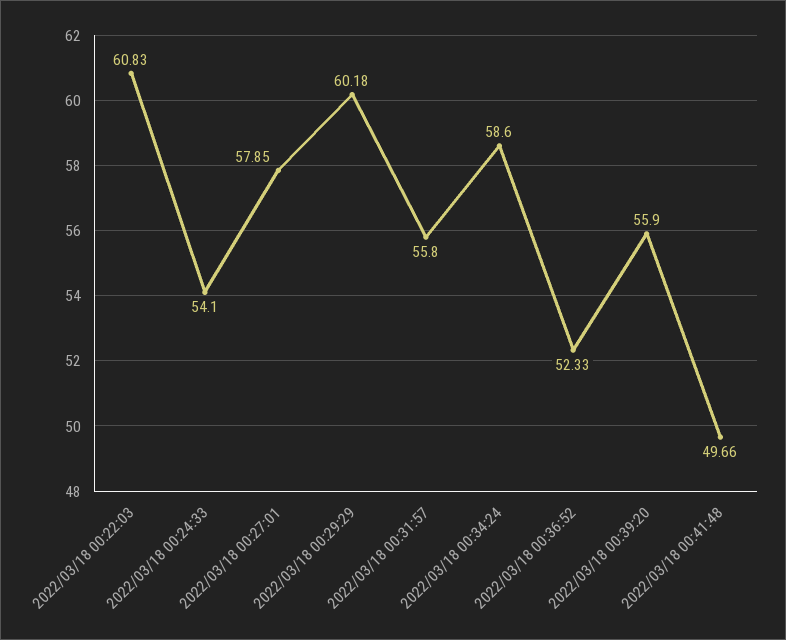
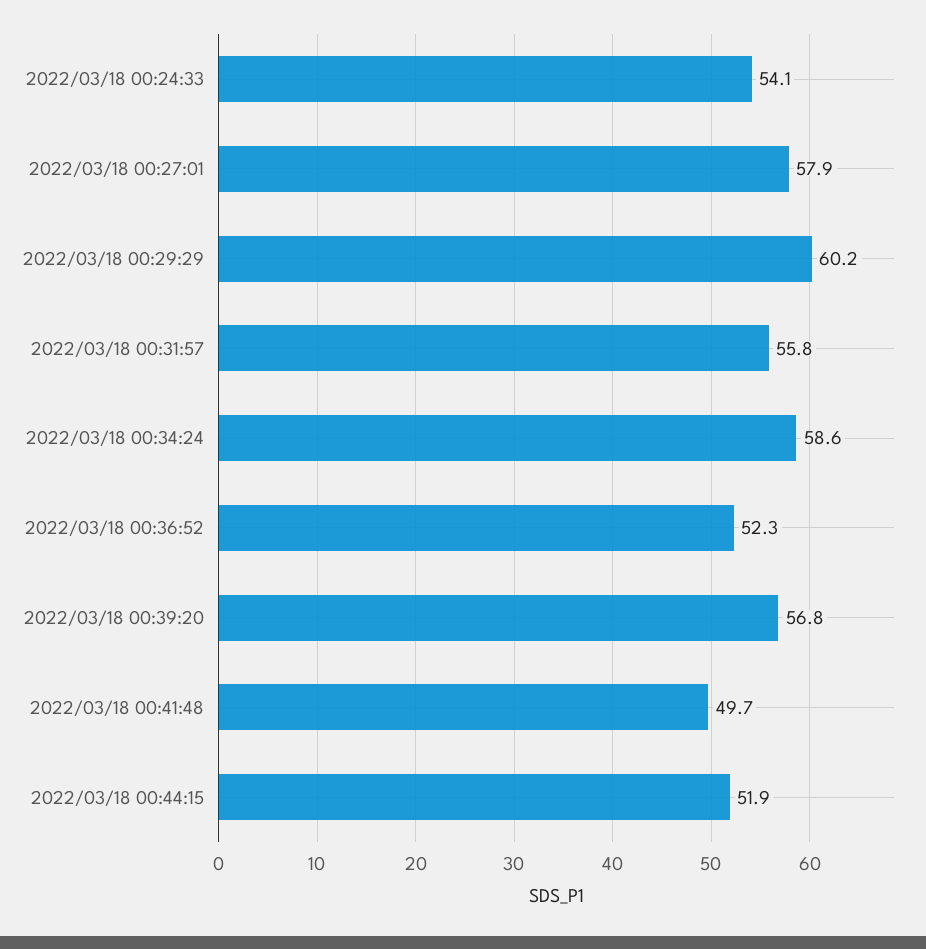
2022/03/18 00:22:03: 60.83 -> none
2022/03/18 00:39:20: 55.9 -> 56.8
2022/03/18 00:44:15: none -> 51.9

